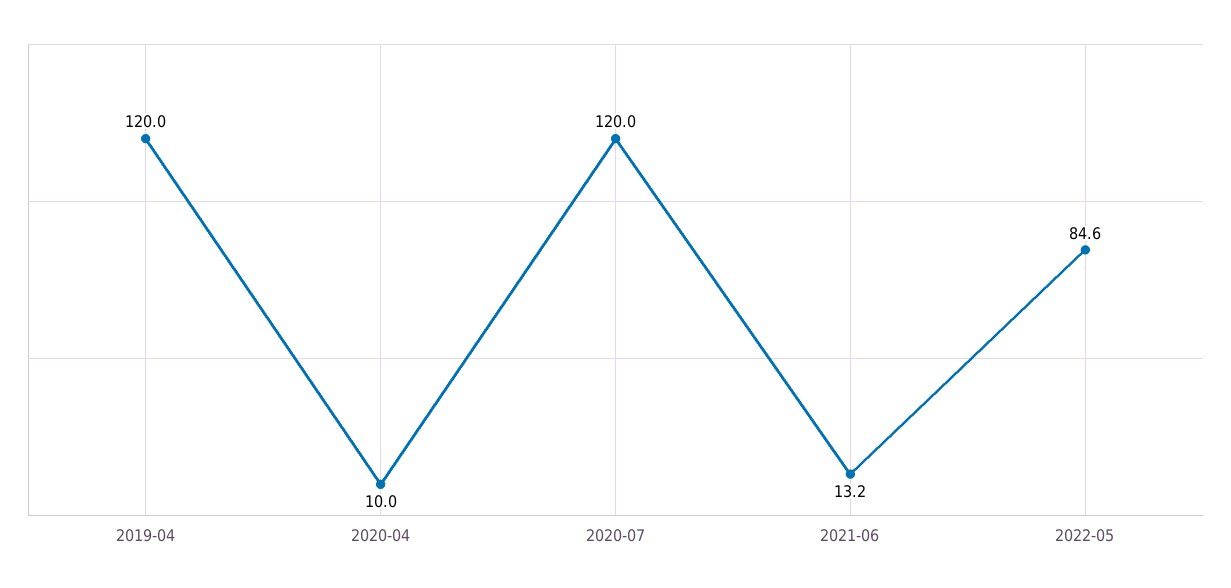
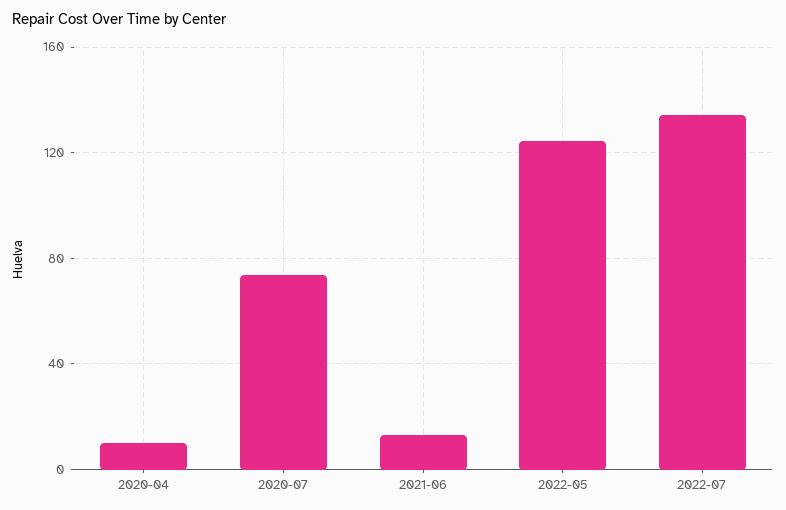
2019-04: 120 -> none
2020-07: 120 -> 75
2022-05: 84.6 -> 125
2022-07: none -> 135

